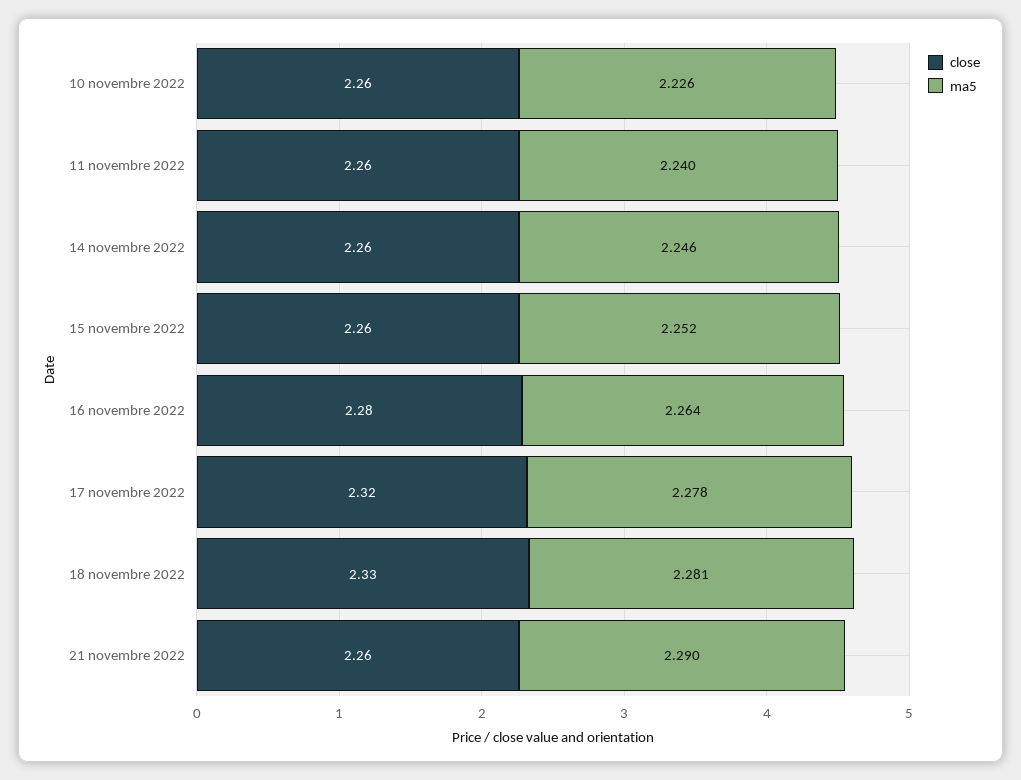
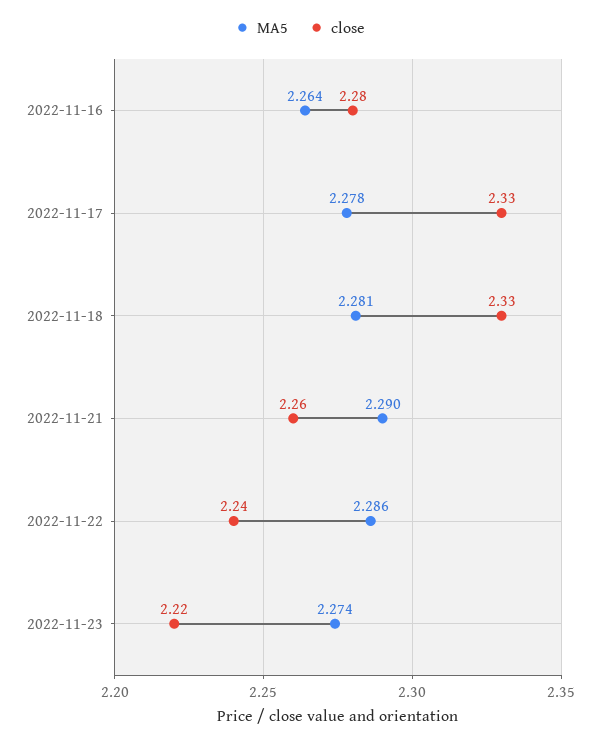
close, 10 novembre 2022: 2.26 -> none
ma5, 10 novembre 2022: 2.226 -> none
close, 11 novembre 2022: 2.26 -> none
ma5, 11 novembre 2022: 2.24 -> none
close, 14 novembre 2022: 2.26 -> none
ma5, 14 novembre 2022: 2.246 -> none
close, 15 novembre 2022: 2.26 -> none
ma5, 15 novembre 2022: 2.252 -> none
close, 17 novembre 2022: 2.32 -> 2.33
ma5, 2022-11-22: none -> 2.286
close, 2022-11-22: none -> 2.24
ma5, 2022-11-23: none -> 2.274
close, 2022-11-23: none -> 2.22

